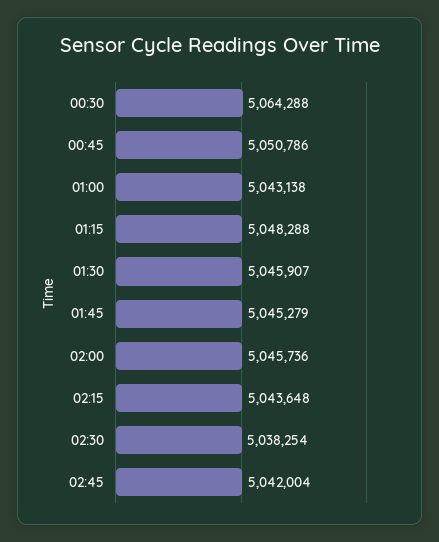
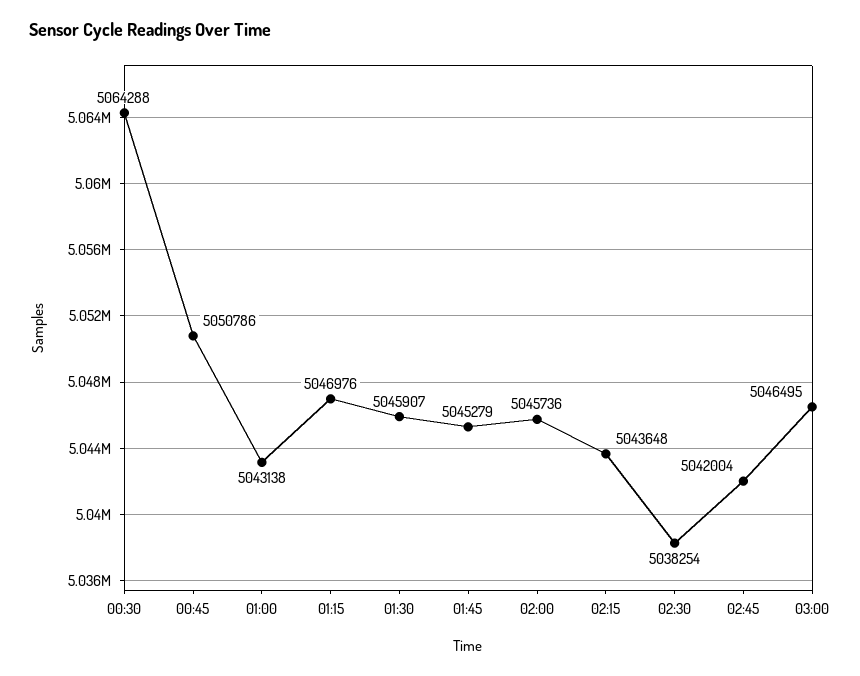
01:15: 5048288 -> 5046976
03:00: none -> 5046495

